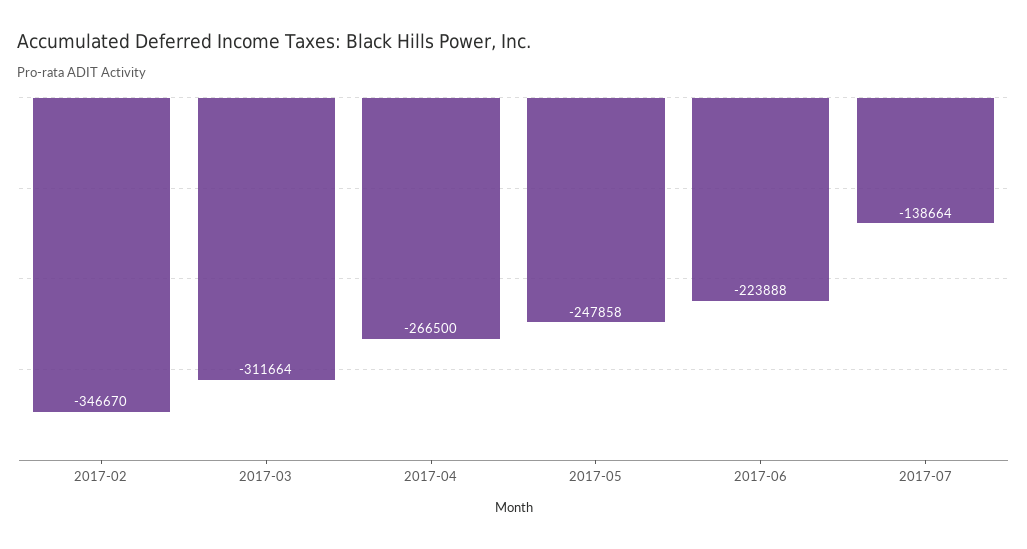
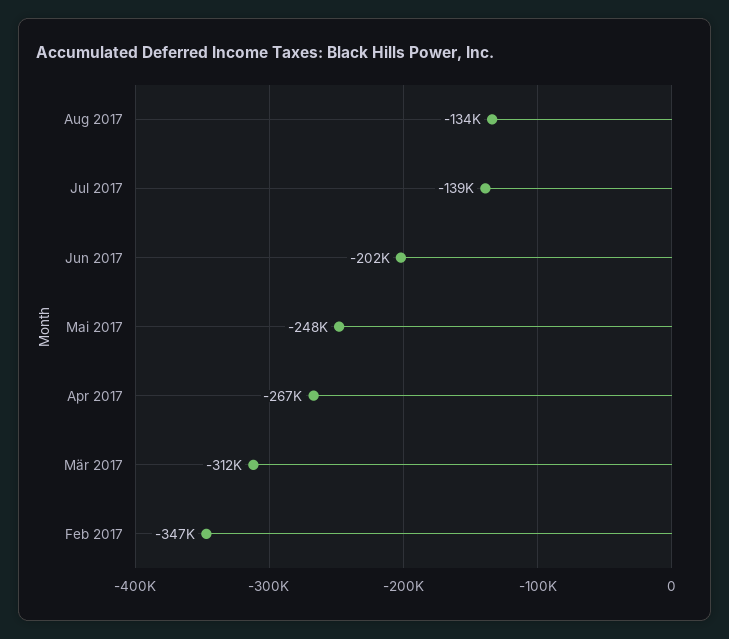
2017-06: -223888 -> -202000
Aug 2017: none -> -134000

